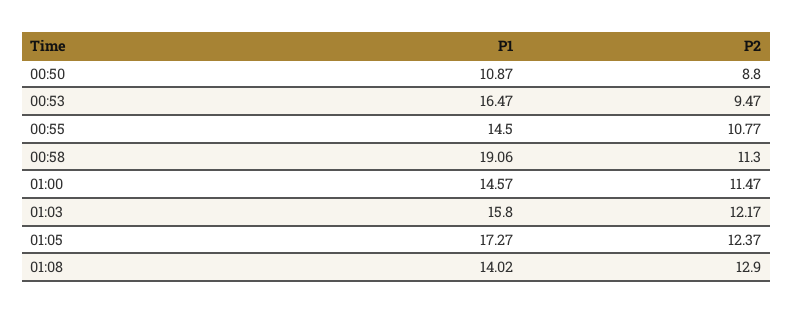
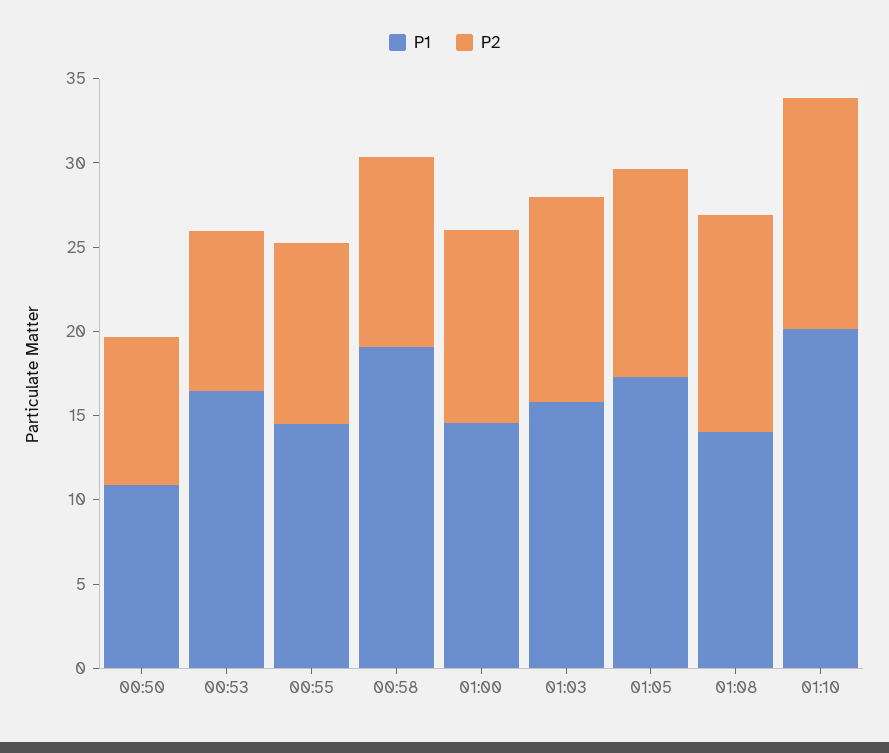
P1, 01:10: none -> 20
P2, 01:10: none -> 14

